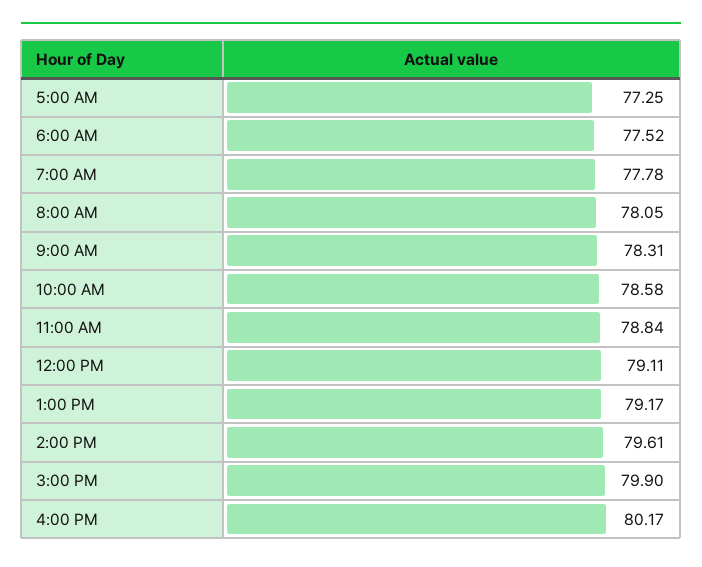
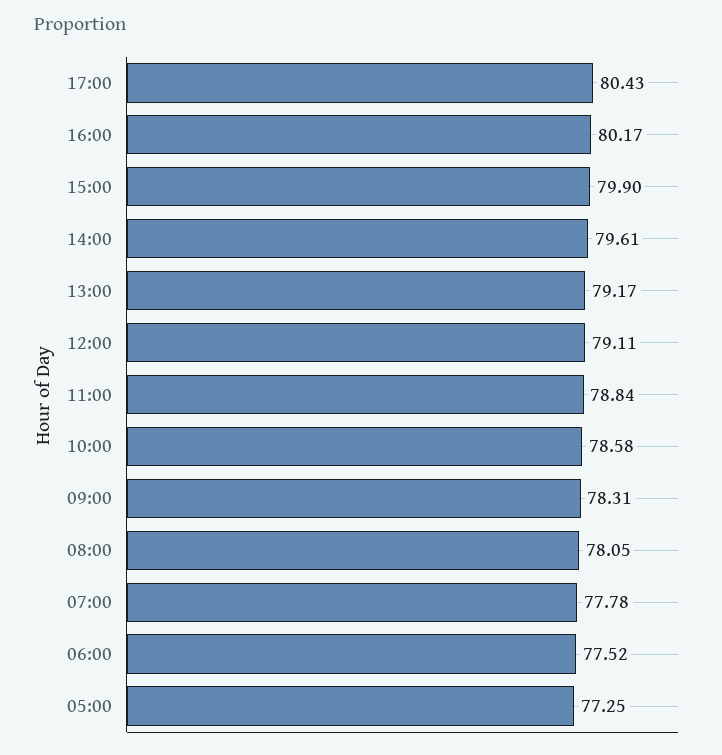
17:00: none -> 80.43

